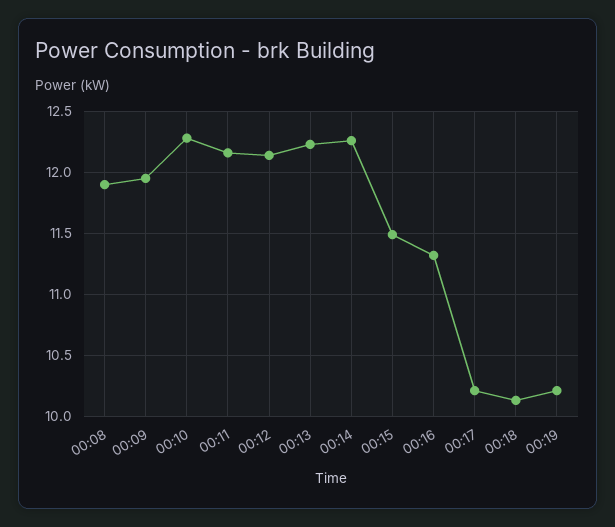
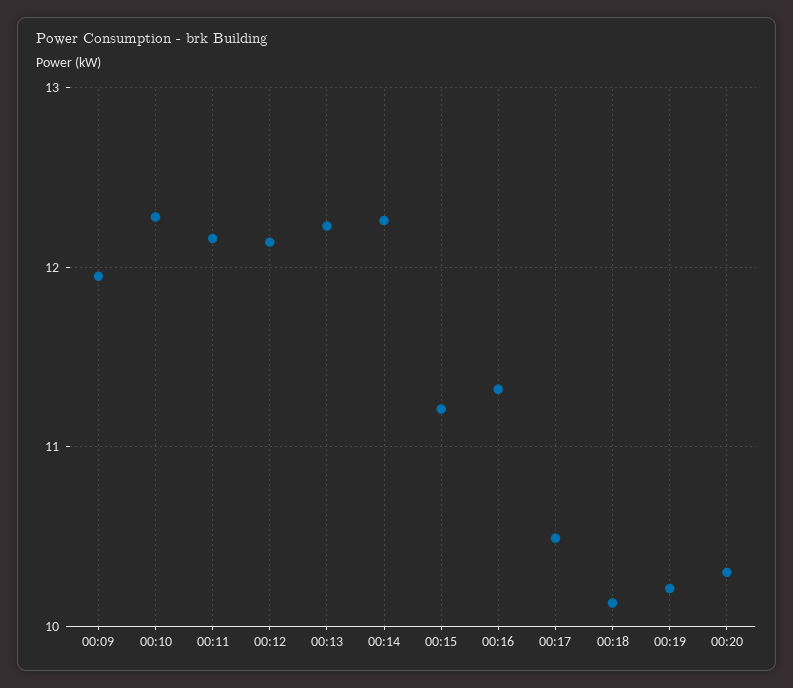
00:08: 11.9 -> none
00:15: 11.5 -> 11.2
00:17: 10.2 -> 10.5
00:20: none -> 10.3

